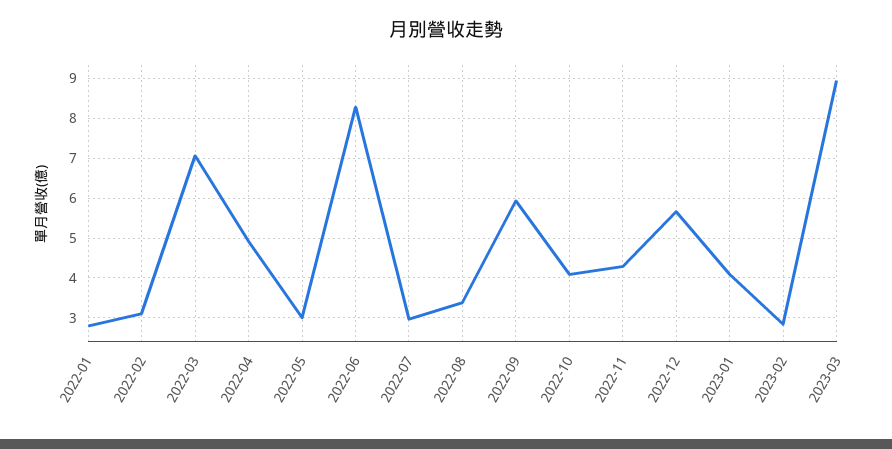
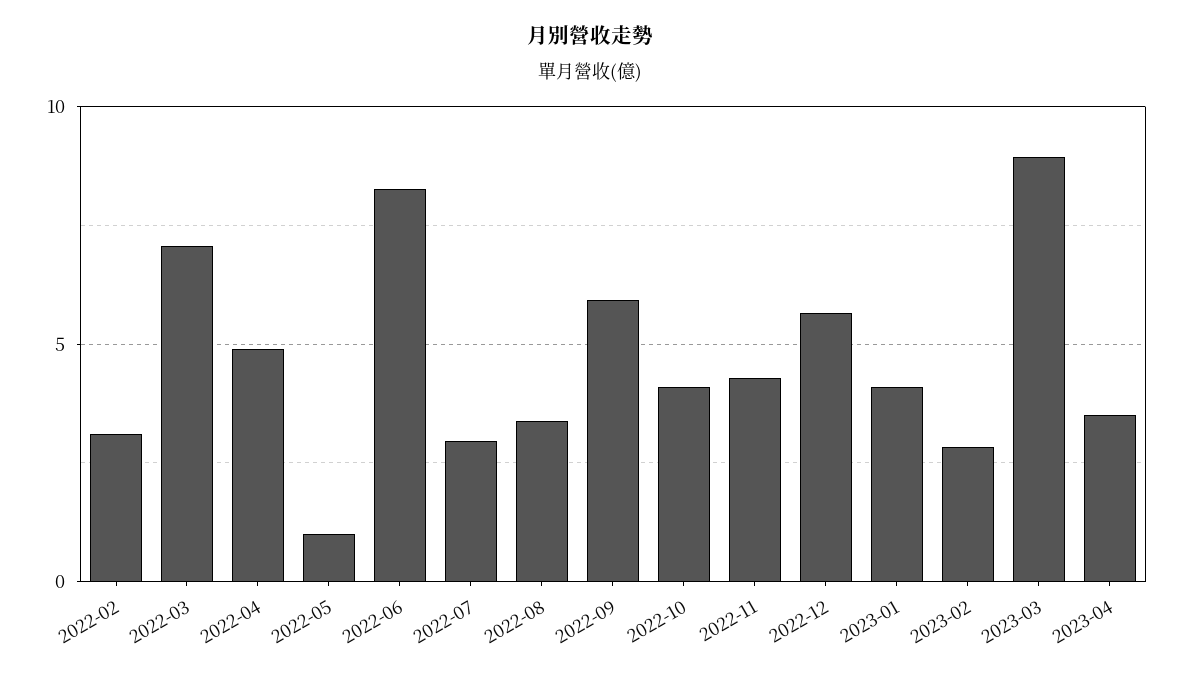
2022-01: 2.8 -> none
2022-05: 3 -> 1
2023-04: none -> 3.5

